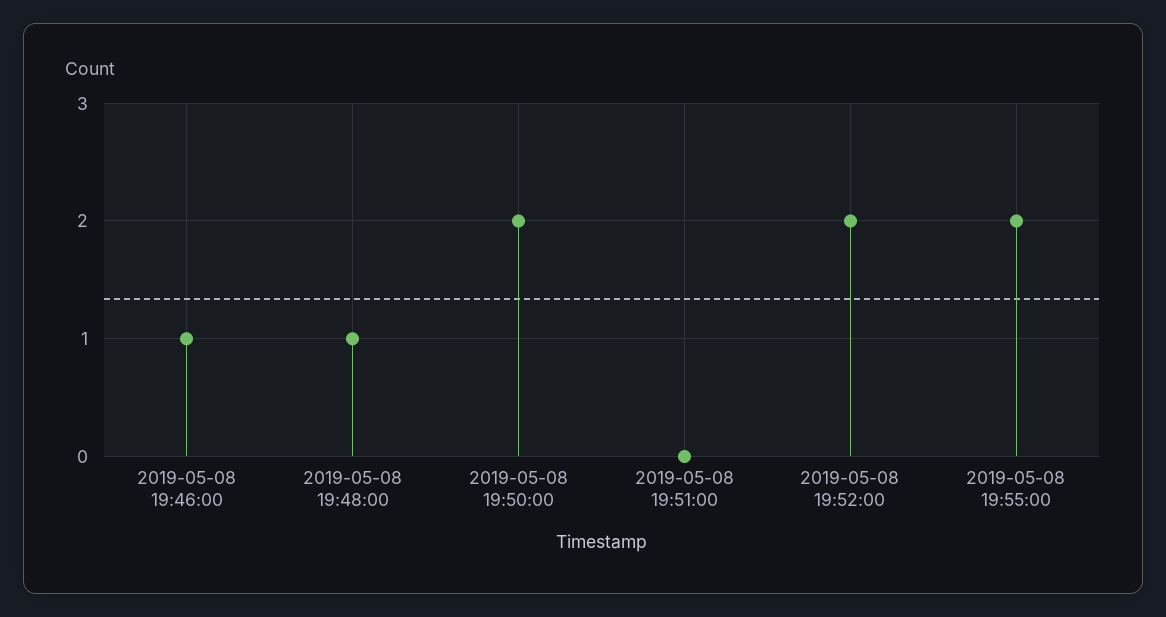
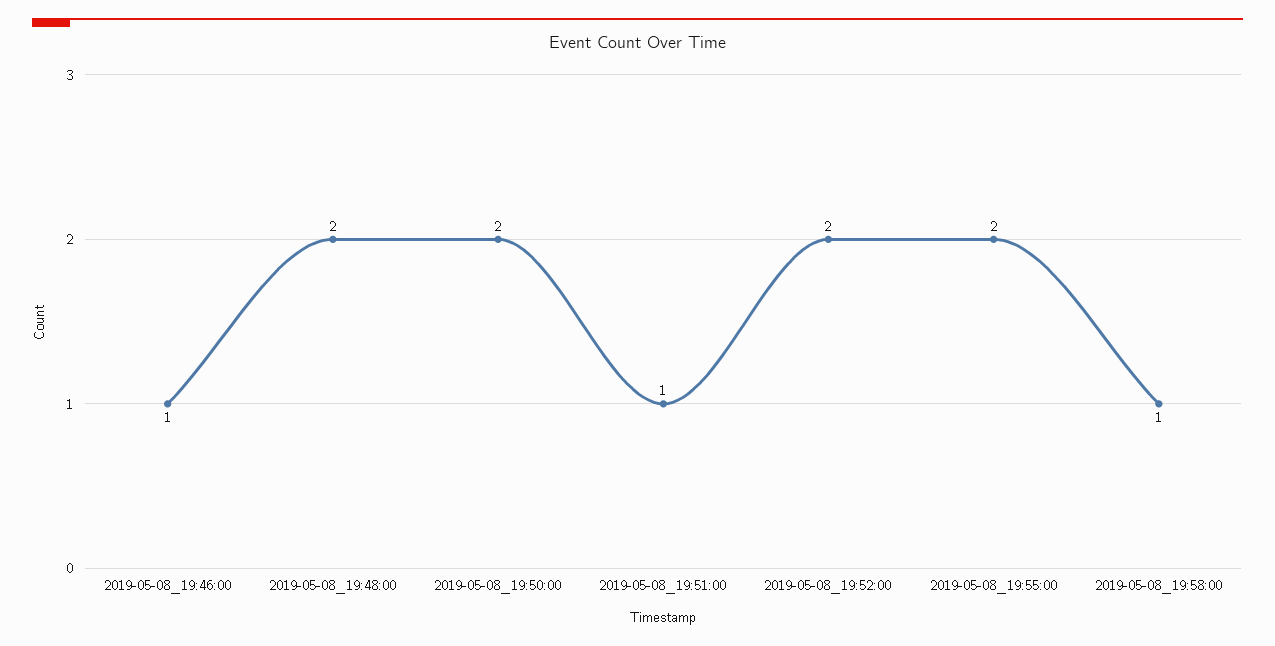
2019-05-08 19:48:00: 1 -> 2
2019-05-08 19:51:00: 0 -> 1
2019-05-08_19:58:00: none -> 1

